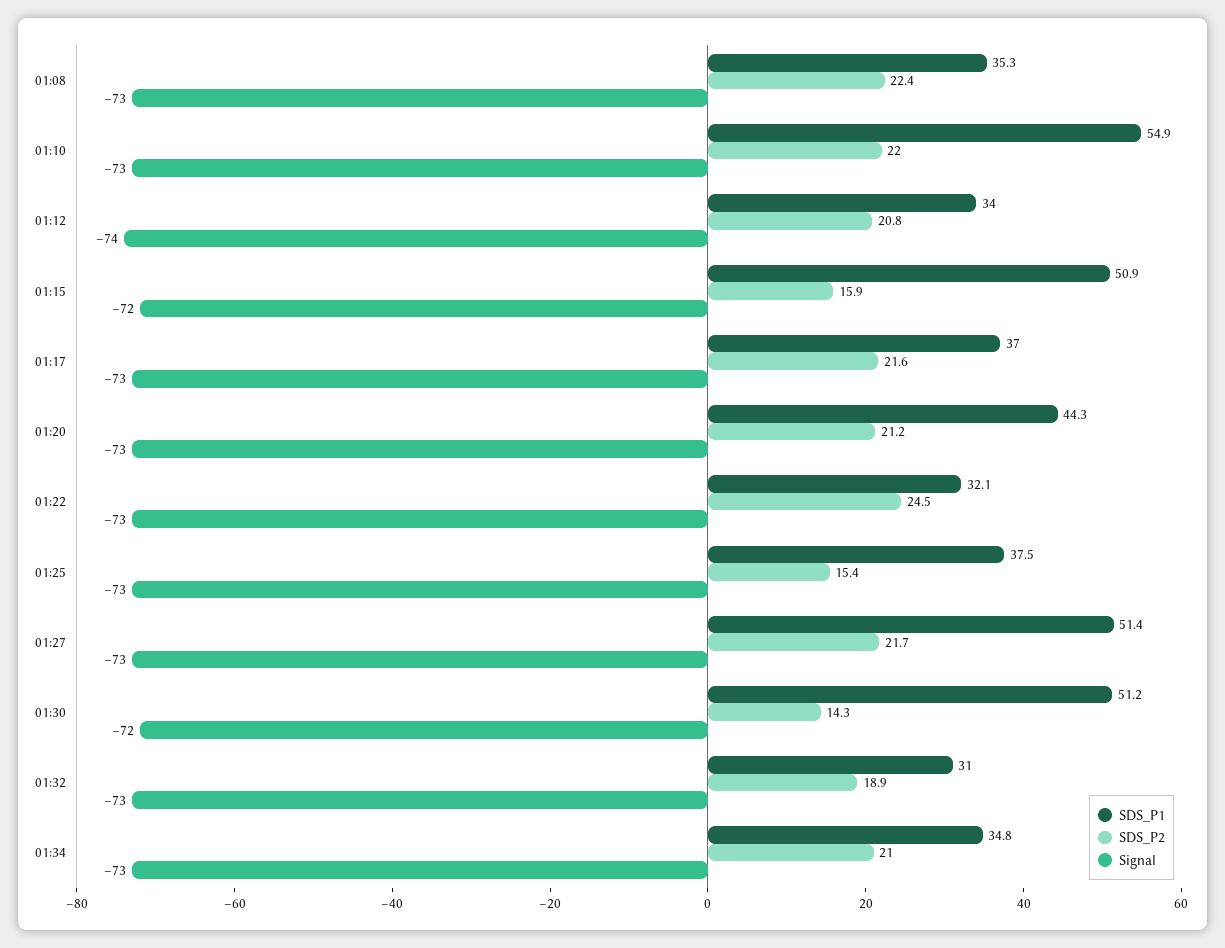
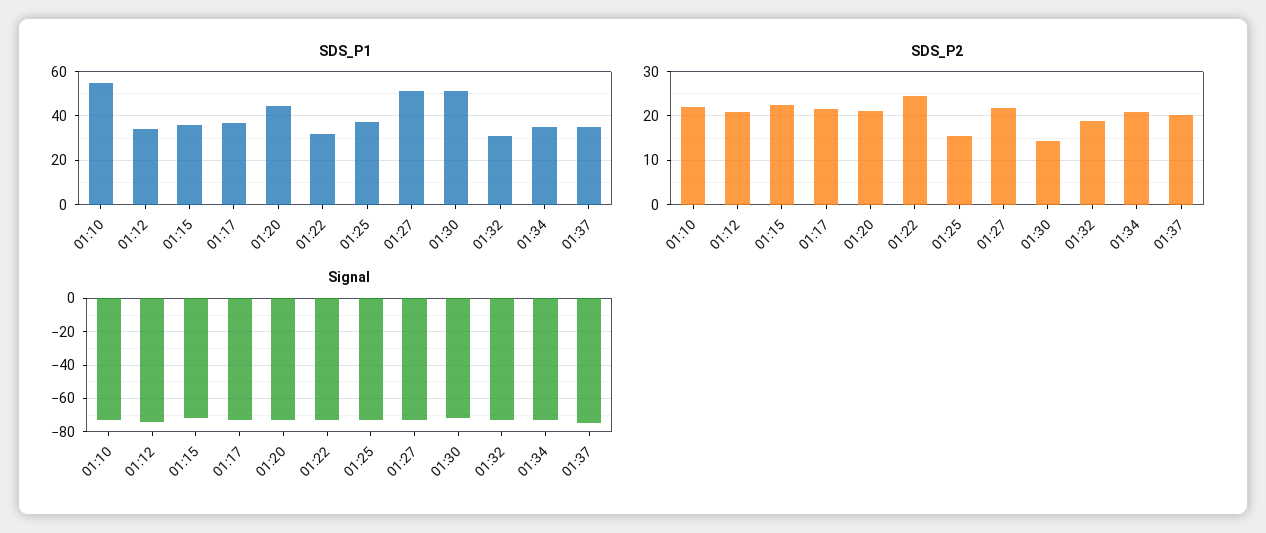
SDS_P1, 01:08: 35.3 -> none
SDS_P2, 01:08: 22.4 -> none
Signal, 01:08: -73 -> none
SDS_P1, 01:15: 50.9 -> 35
SDS_P2, 01:15: 15.9 -> 22
SDS_P1, 01:37: none -> 35
SDS_P2, 01:37: none -> 20
Signal, 01:37: none -> -75

